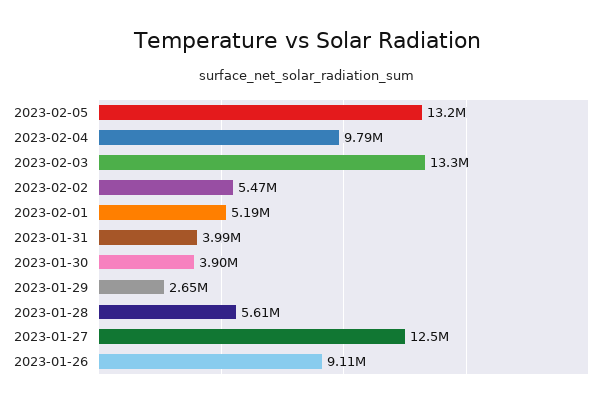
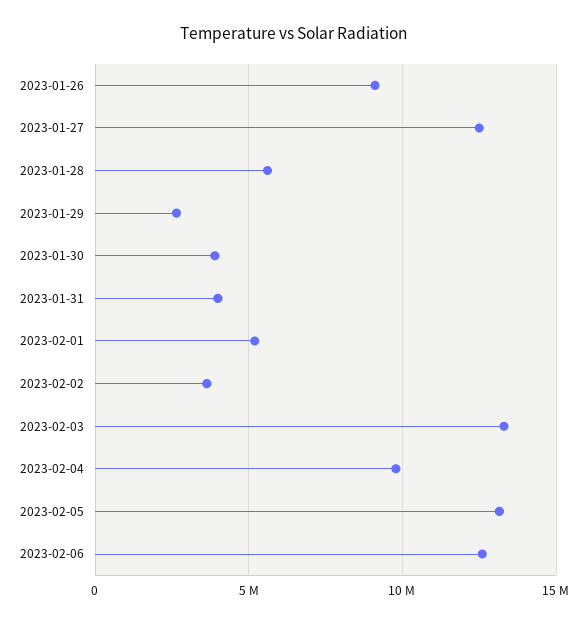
2023-02-02: 5470000 -> 3500000
2023-02-06: none -> 12500000

